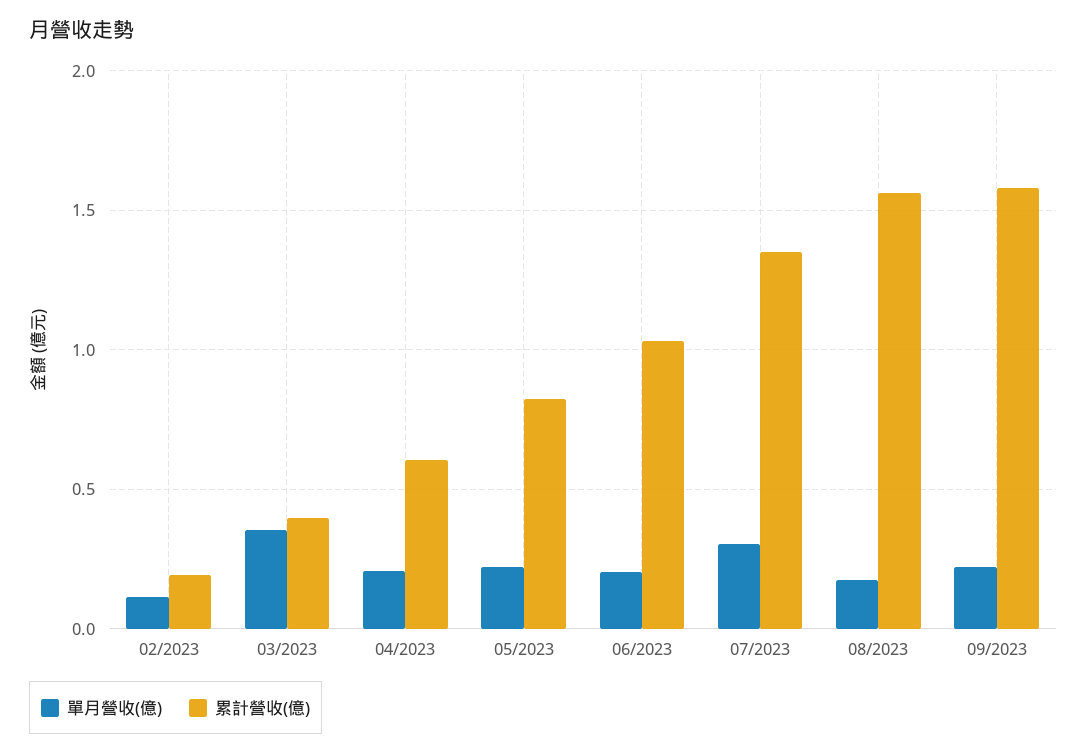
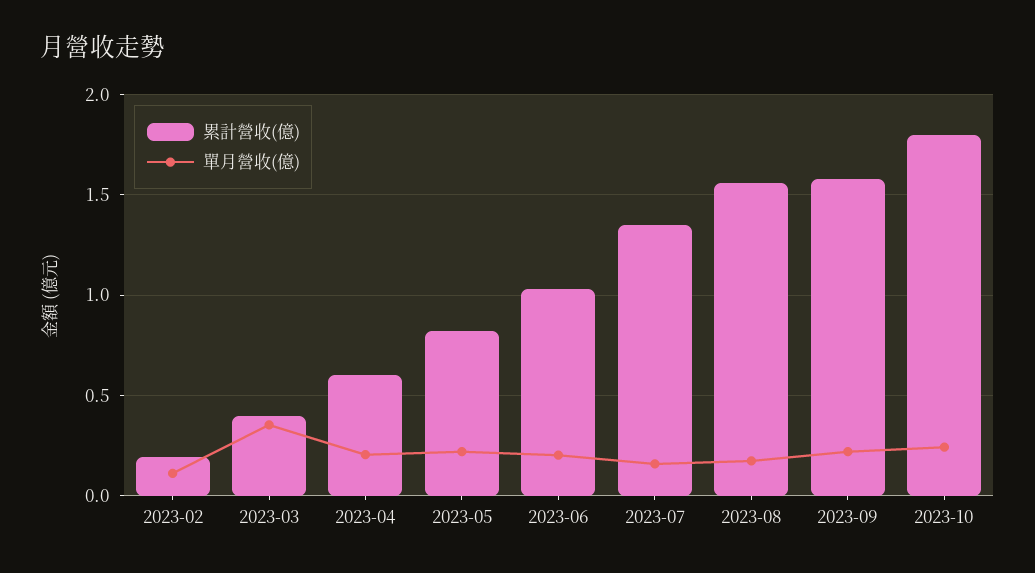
單月營收(億), 07/2023: 0.3 -> 0.15
累計營收(億), 2023-10: none -> 1.8
單月營收(億), 2023-10: none -> 0.25

